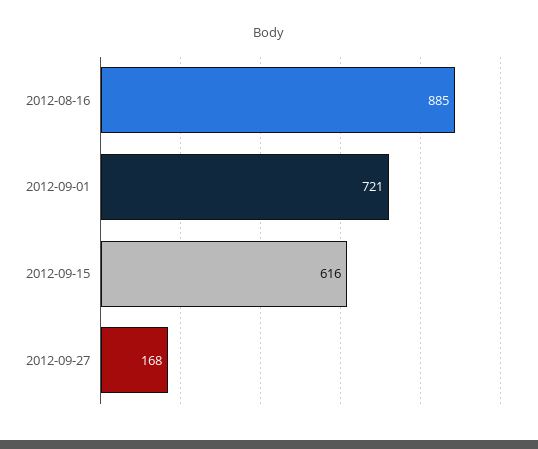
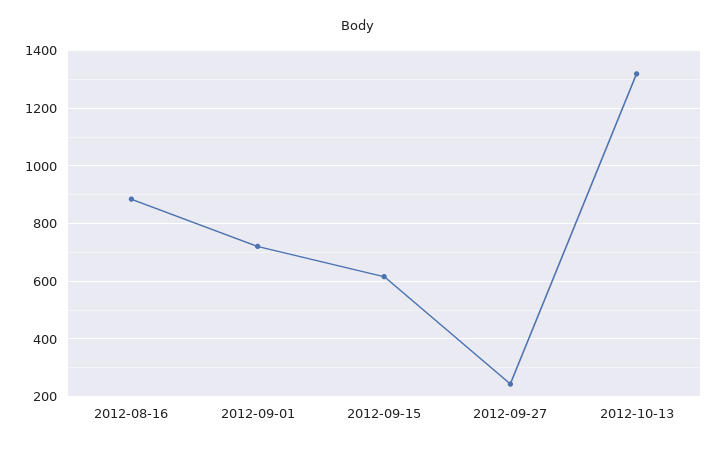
2012-09-27: 168 -> 250
2012-10-13: none -> 1325

